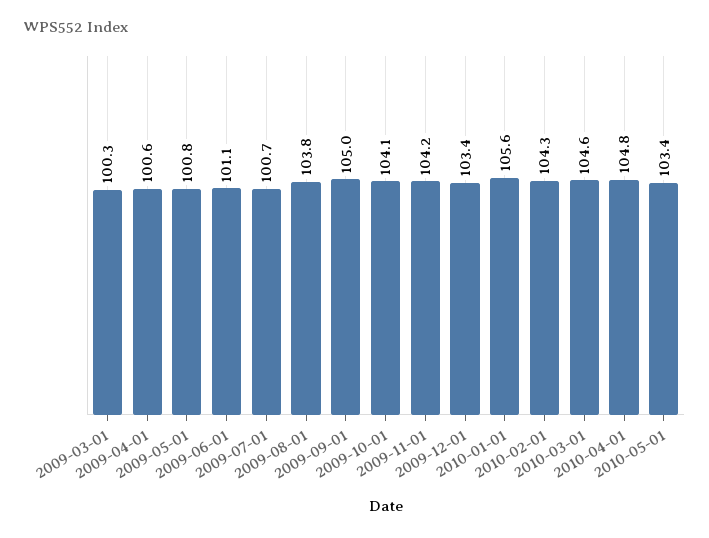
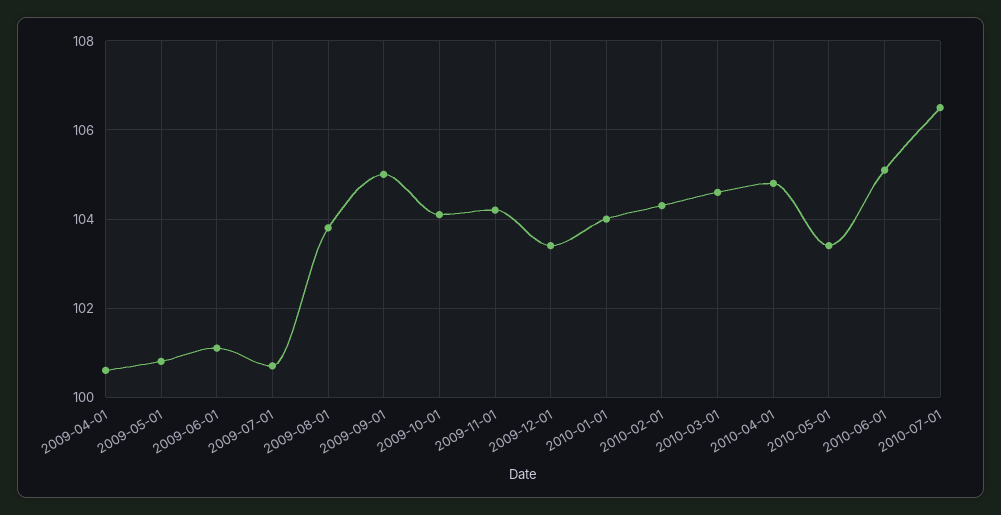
2009-03-01: 100.3 -> none
2010-01-01: 105.6 -> 104
2010-06-01: none -> 105
2010-07-01: none -> 106.5

